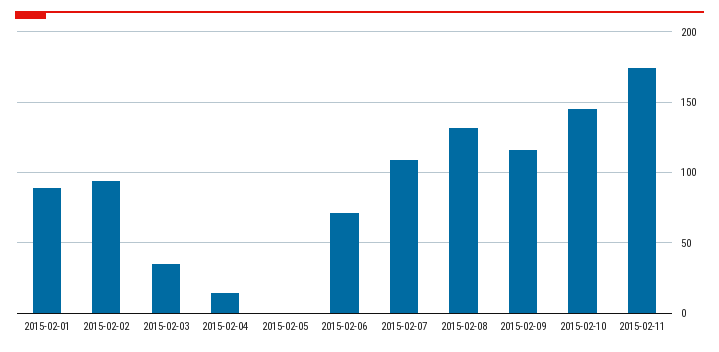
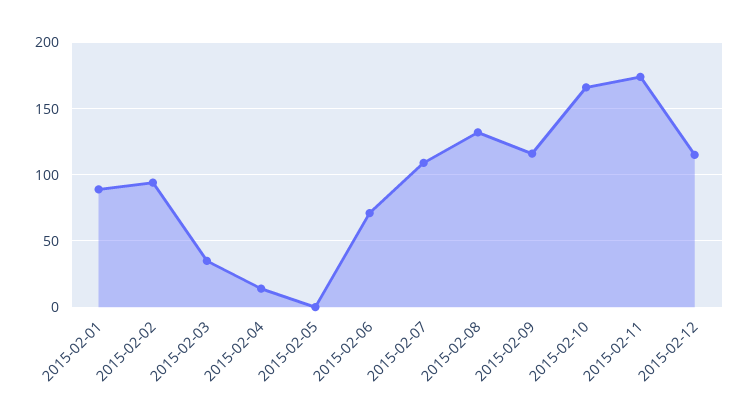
2015-02-10: 145 -> 165
2015-02-12: none -> 115

